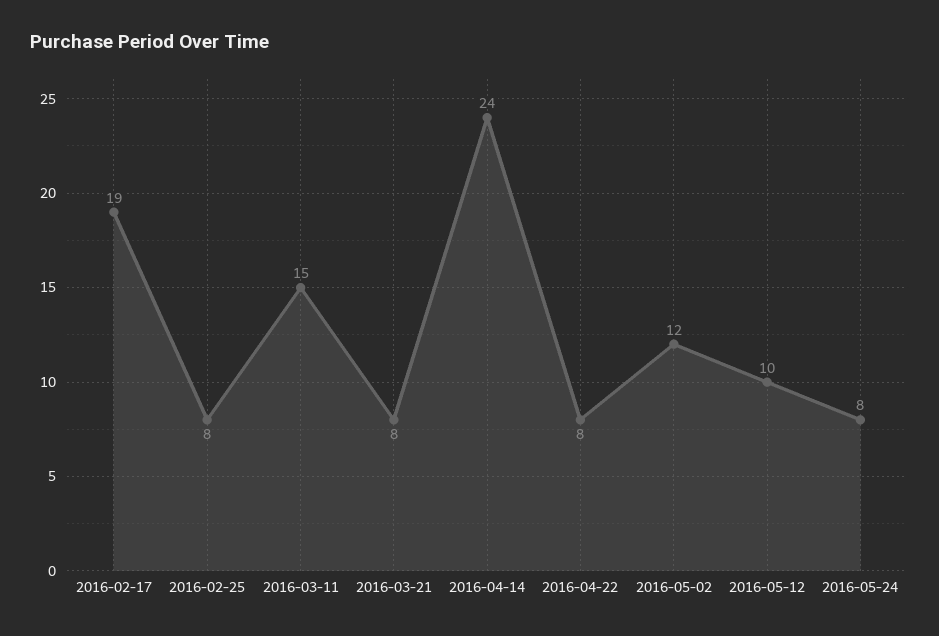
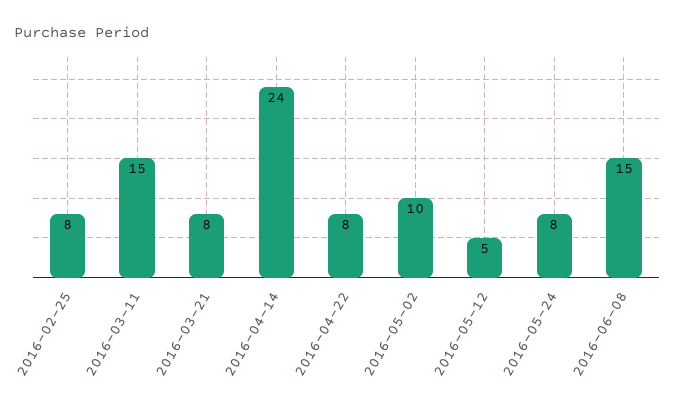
2016-02-17: 19 -> none
2016-05-02: 12 -> 10
2016-05-12: 10 -> 5
2016-06-08: none -> 15

